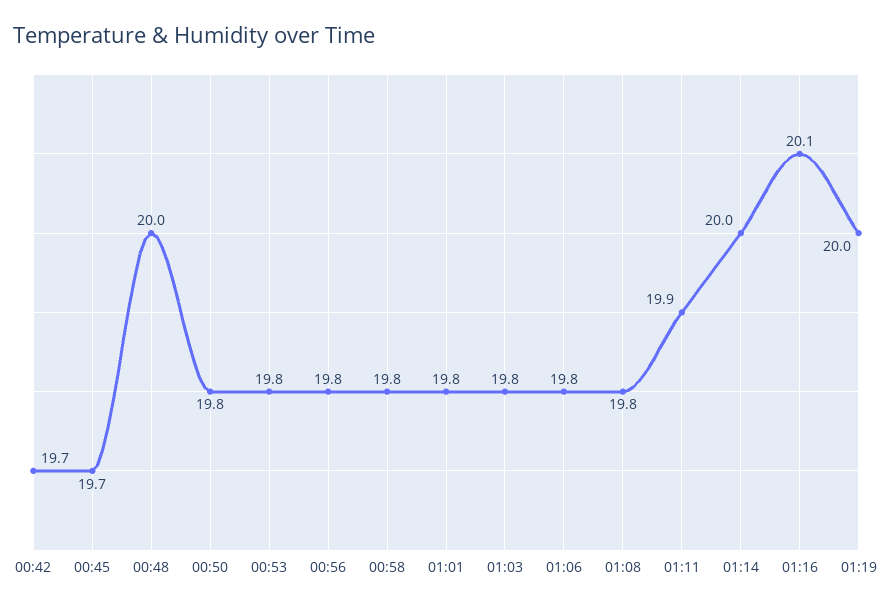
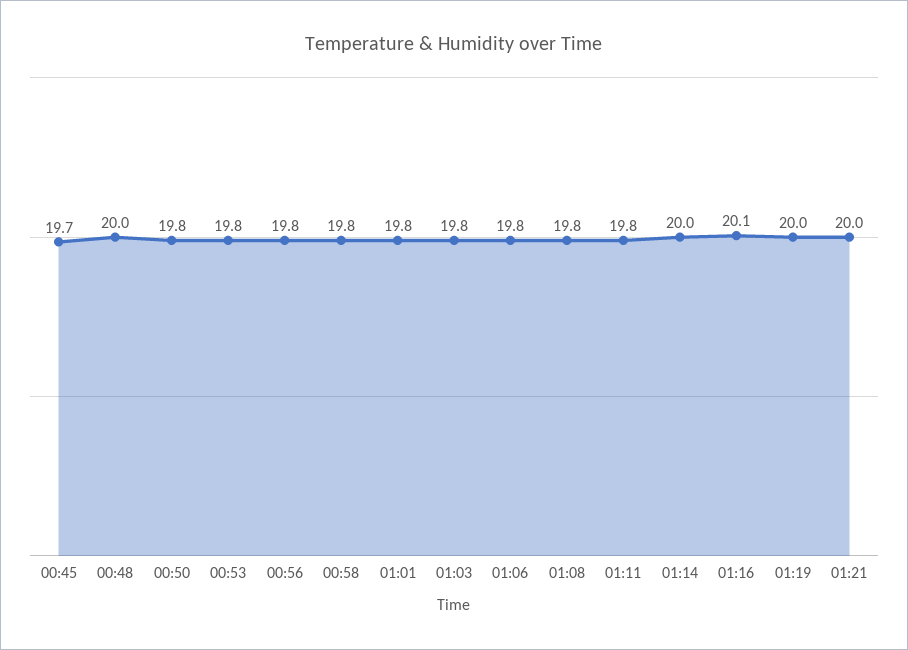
00:42: 19.7 -> none
01:11: 19.9 -> 19.8
01:21: none -> 20

